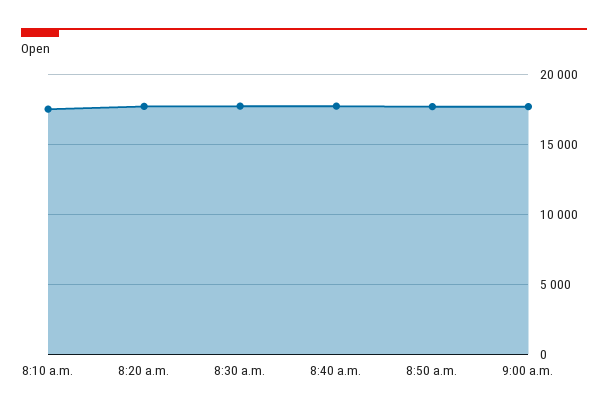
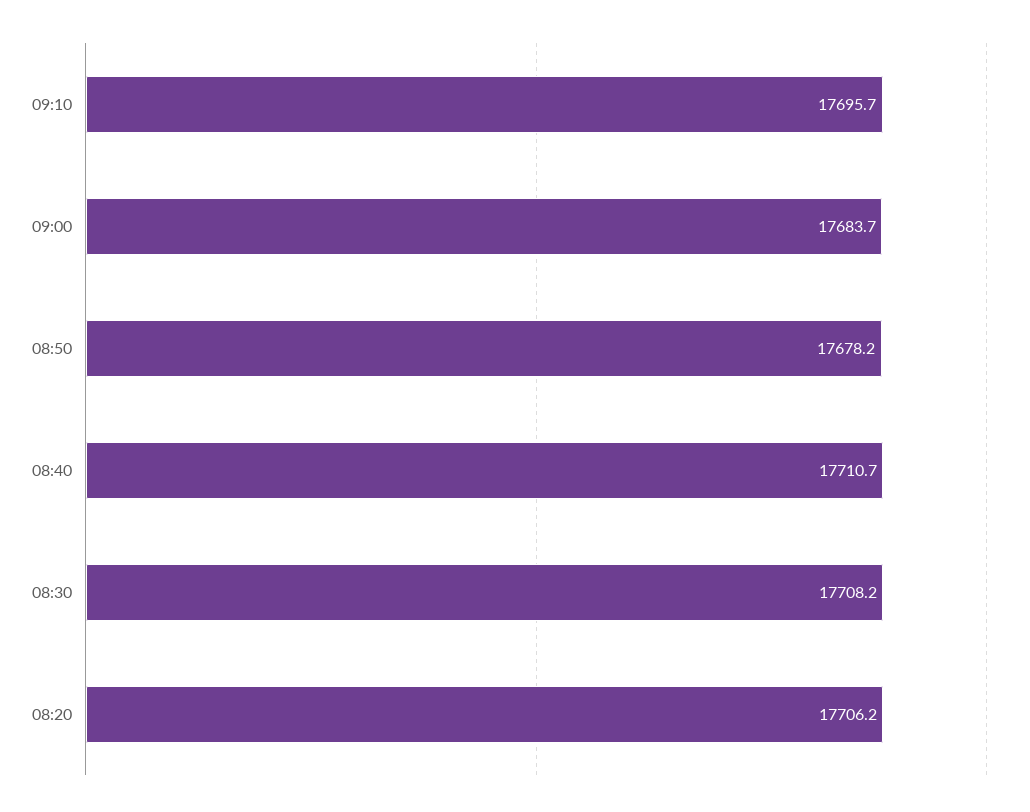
8:10 a.m.: 17500 -> none
09:10: none -> 17695.7

